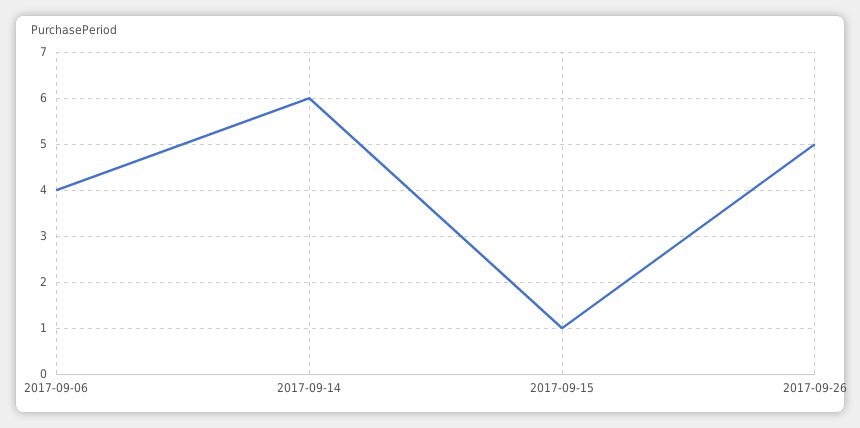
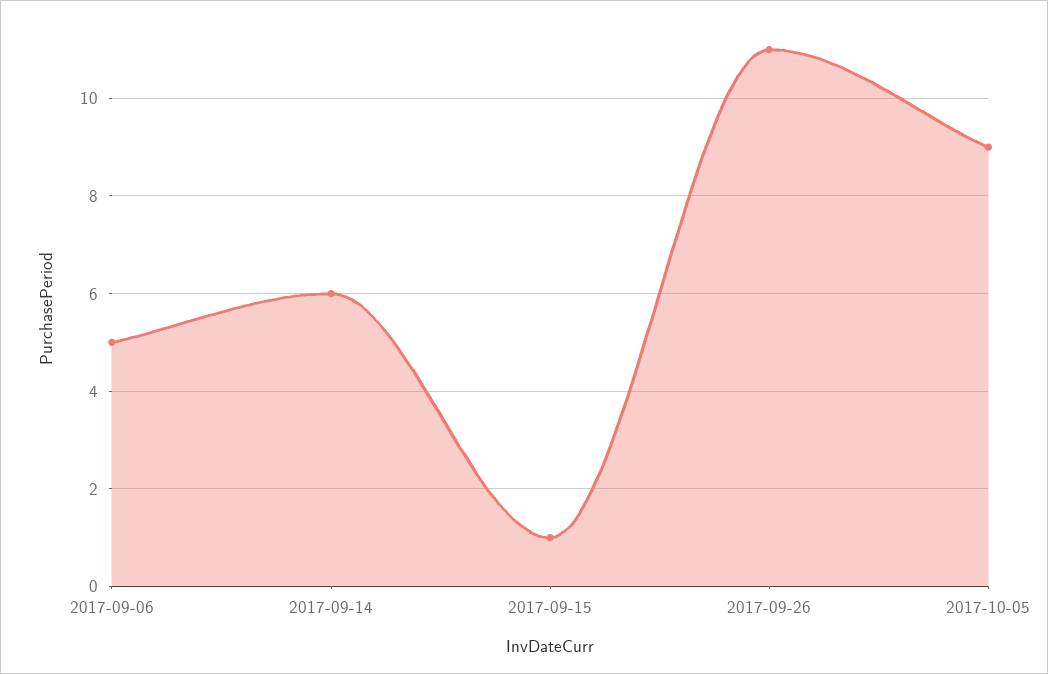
2017-09-06: 4 -> 5
2017-09-26: 5 -> 11
2017-10-05: none -> 9

